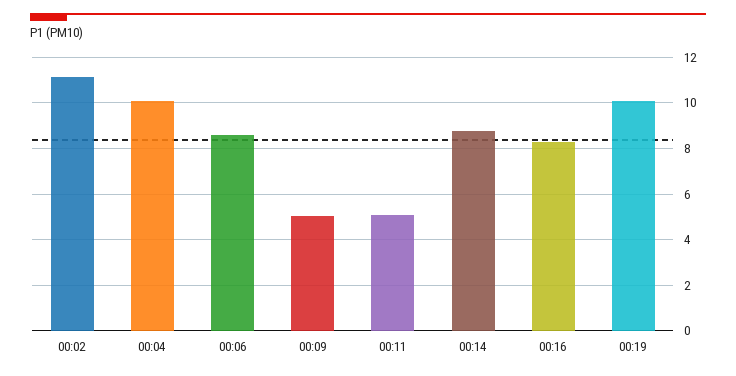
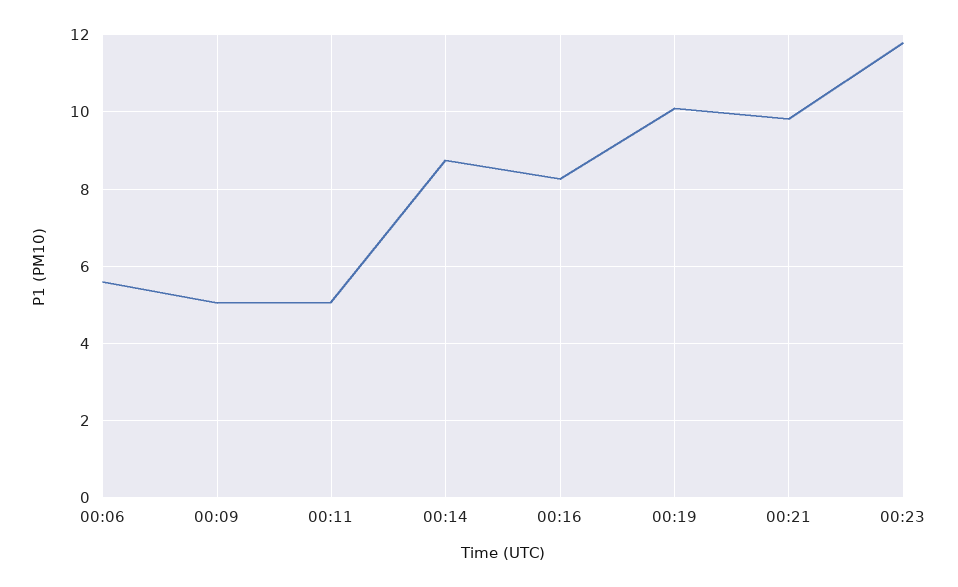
00:02: 11 -> none
00:04: 10 -> none
00:06: 8.5 -> 5.6
00:21: none -> 9.8
00:23: none -> 11.8

